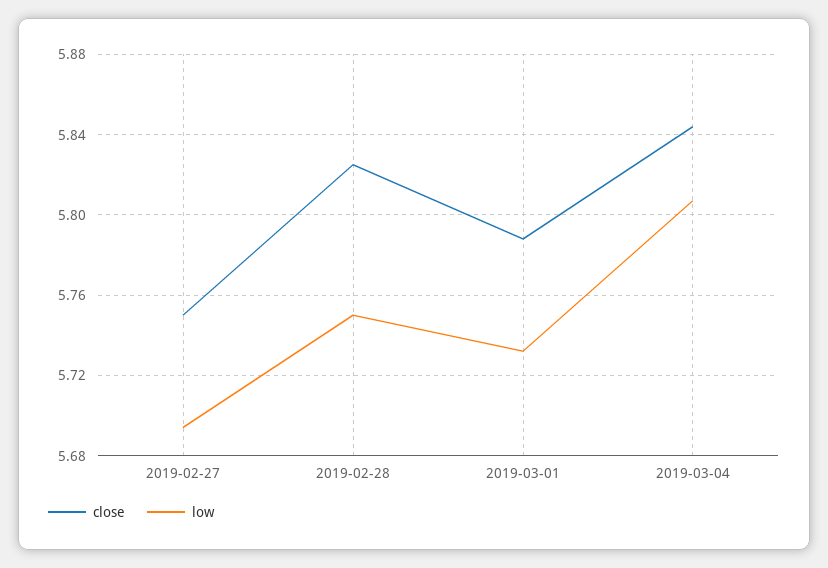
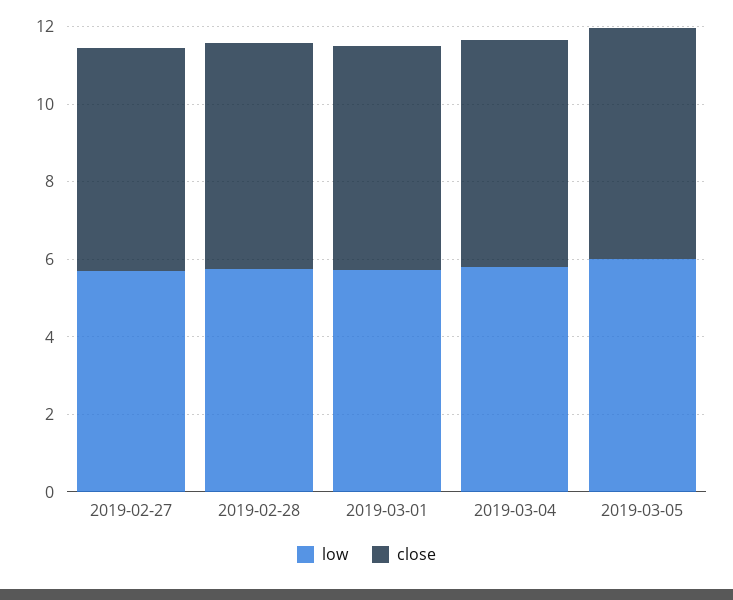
low, 2019-03-05: none -> 6
close, 2019-03-05: none -> 6

